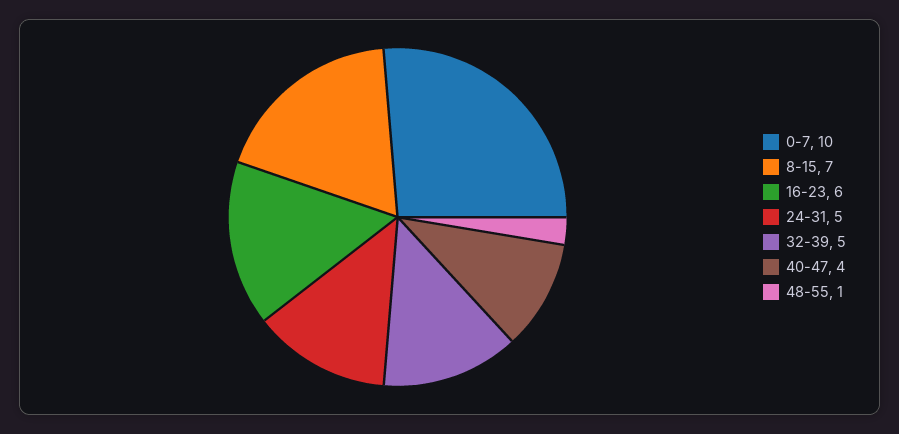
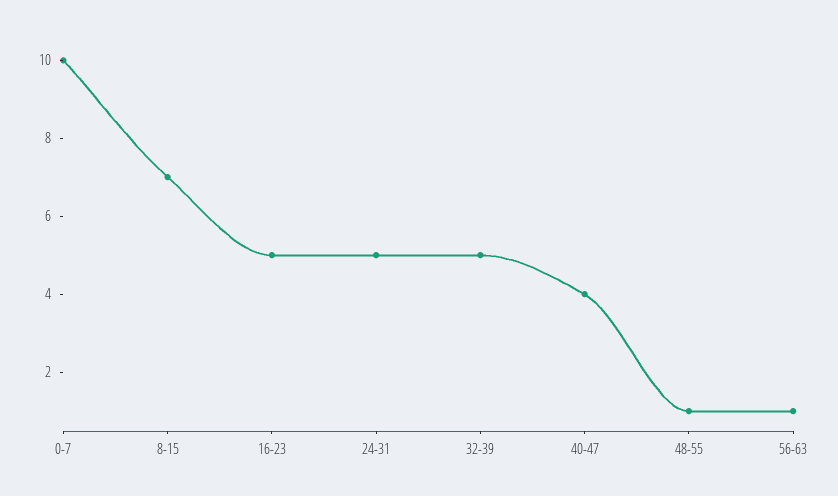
16-23: 6 -> 5
56-63: none -> 1

